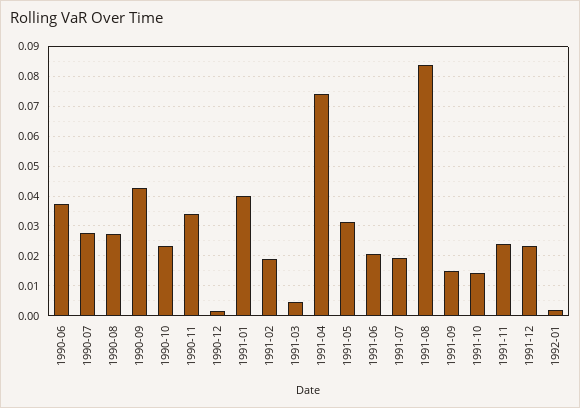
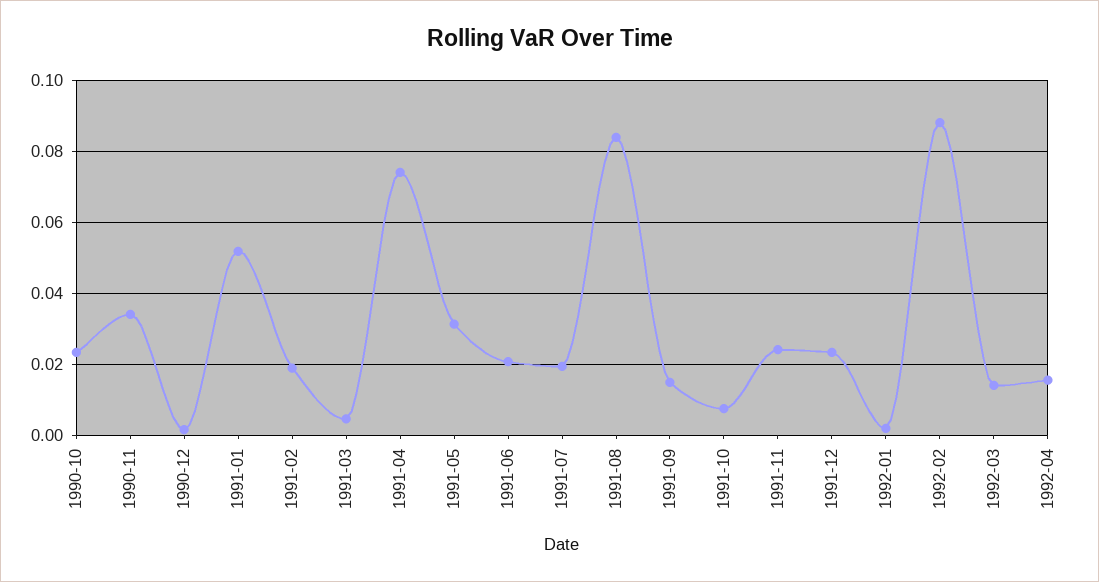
1990-06: 0.0375 -> none
1990-07: 0.0275 -> none
1990-08: 0.0275 -> none
1990-09: 0.0425 -> none
1991-01: 0.04 -> 0.052
1991-10: 0.015 -> 0.008
1992-02: none -> 0.088
1992-03: none -> 0.014
1992-04: none -> 0.016

